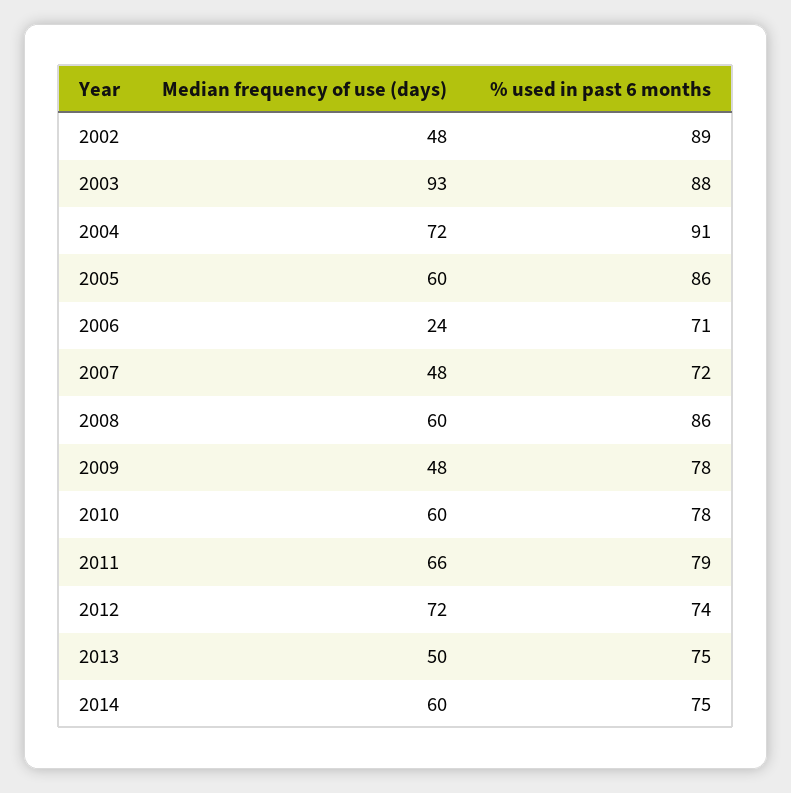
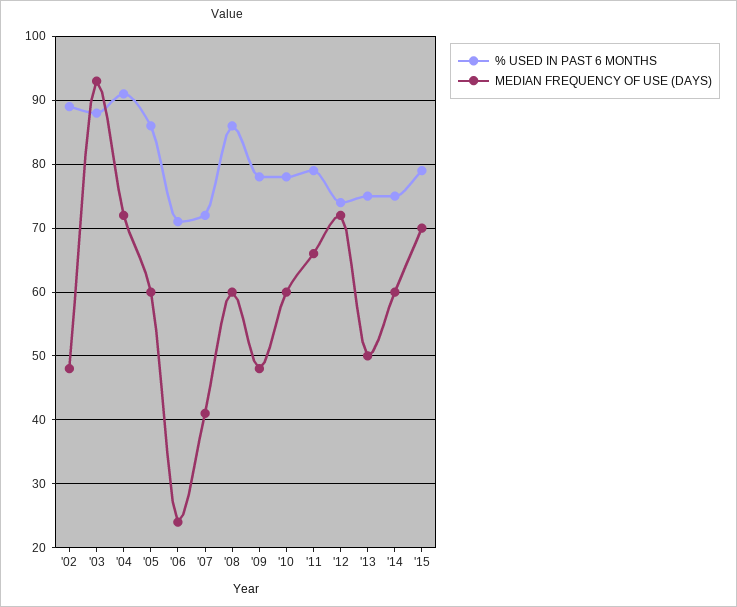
Median frequency of use (days), 2007: 48 -> 41
% used in past 6 months, '15: none -> 79
Median frequency of use (days), '15: none -> 70

